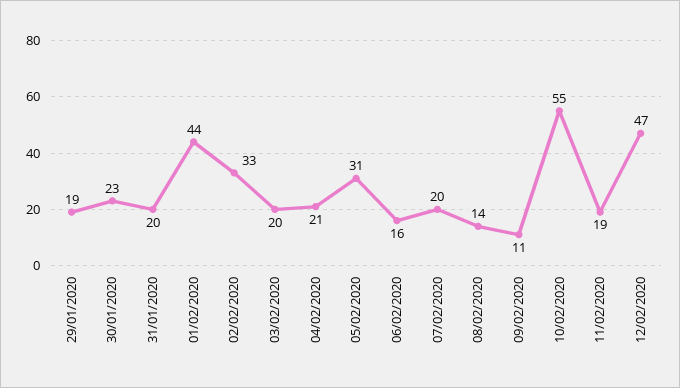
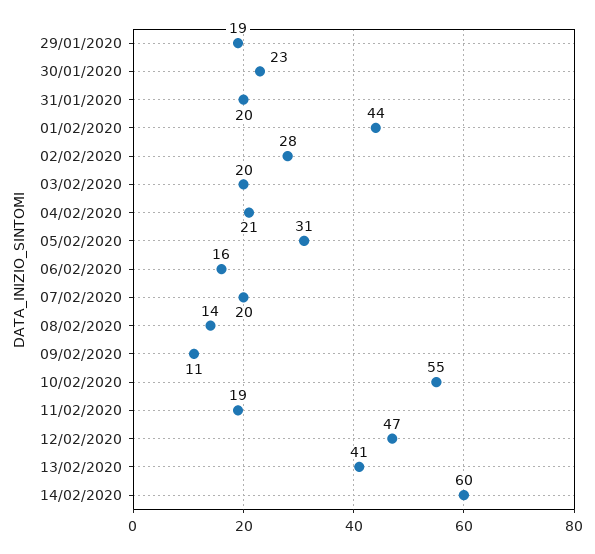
02/02/2020: 33 -> 28
13/02/2020: none -> 41
14/02/2020: none -> 60

